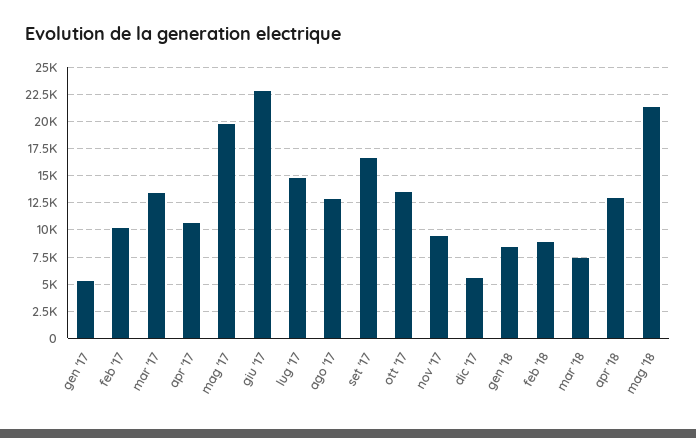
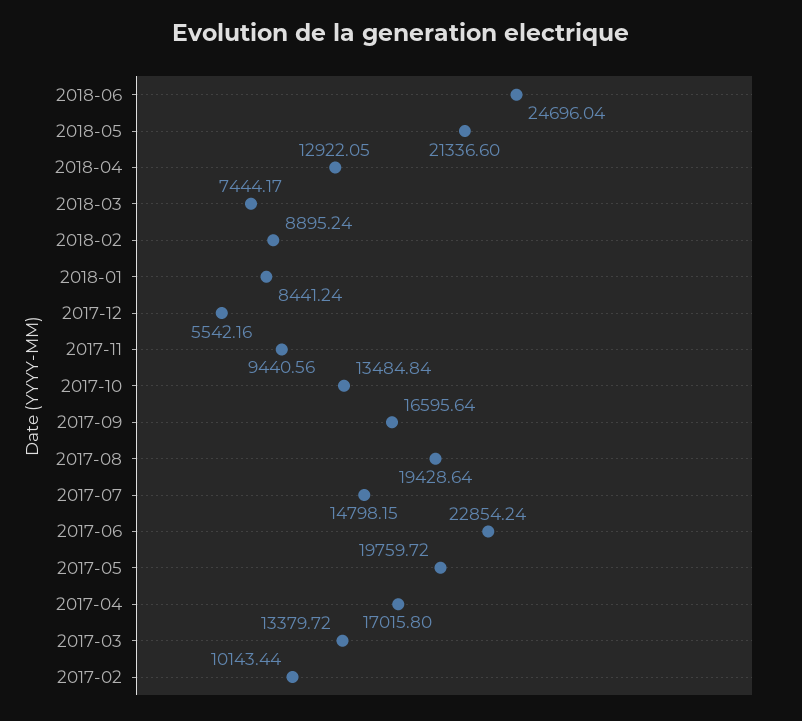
gen '17: 5000 -> none
apr '17: 10000 -> 17015.8
ago '17: 12500 -> 19428.64
2018-06: none -> 24696.04

